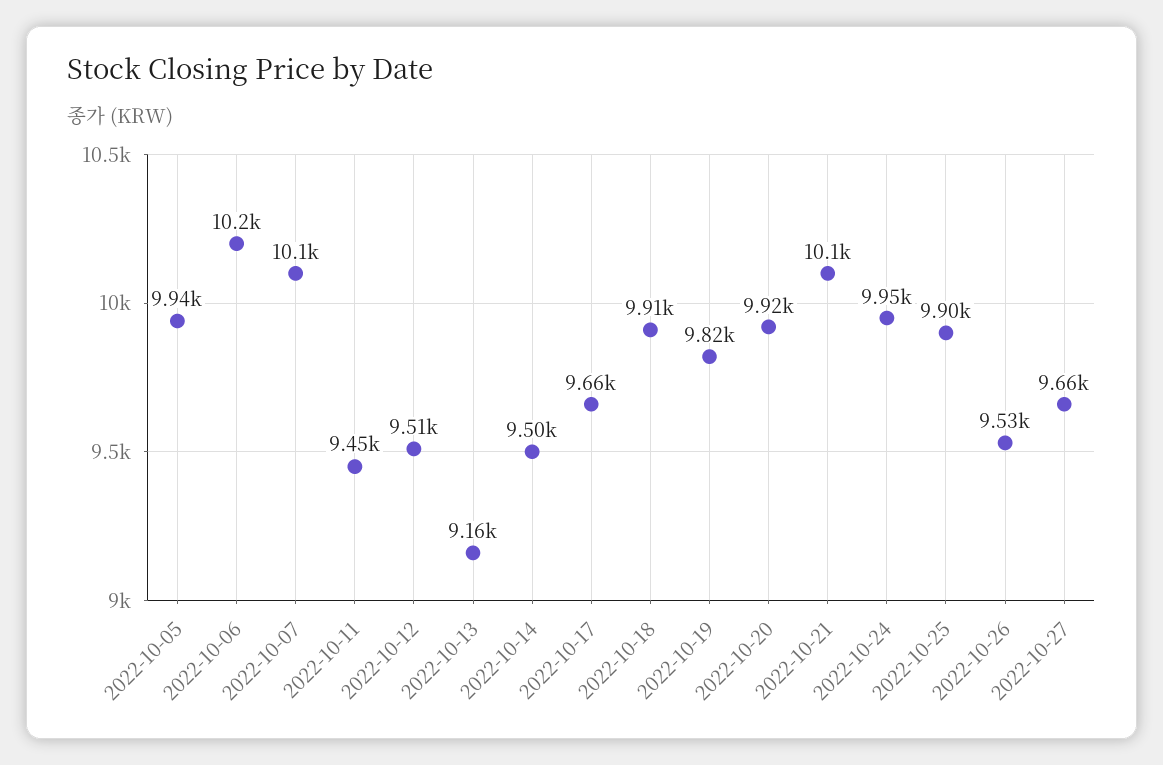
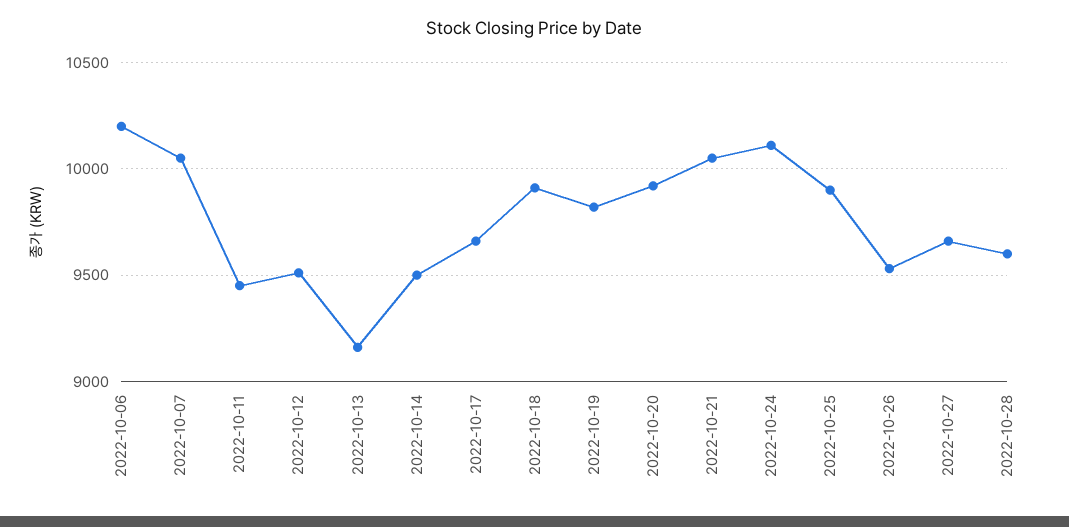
2022-10-05: 9940 -> none
2022-10-24: 9950 -> 10100
2022-10-28: none -> 9600

